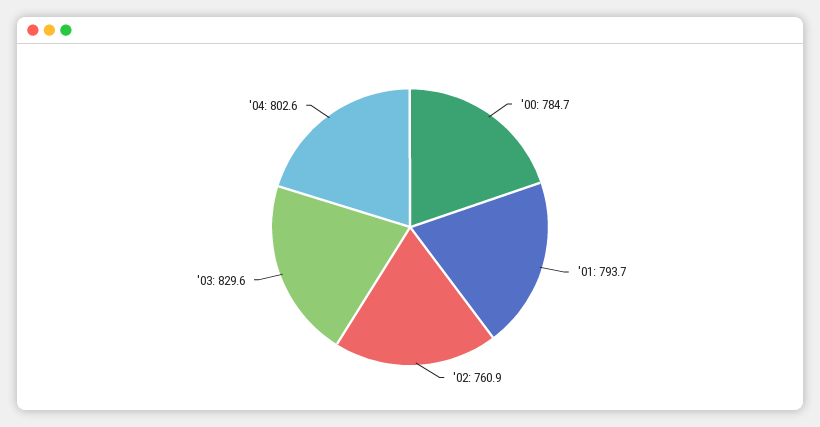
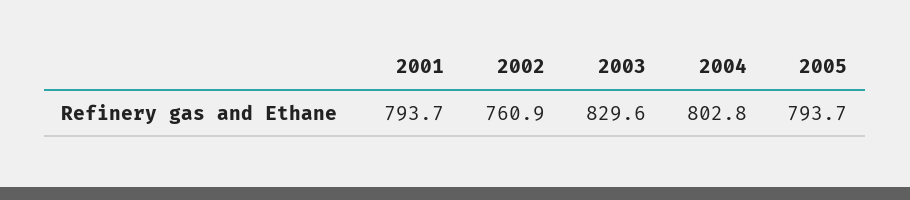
'00: 784.7 -> none
'04: 802.6 -> 802.8
2005: none -> 793.7

